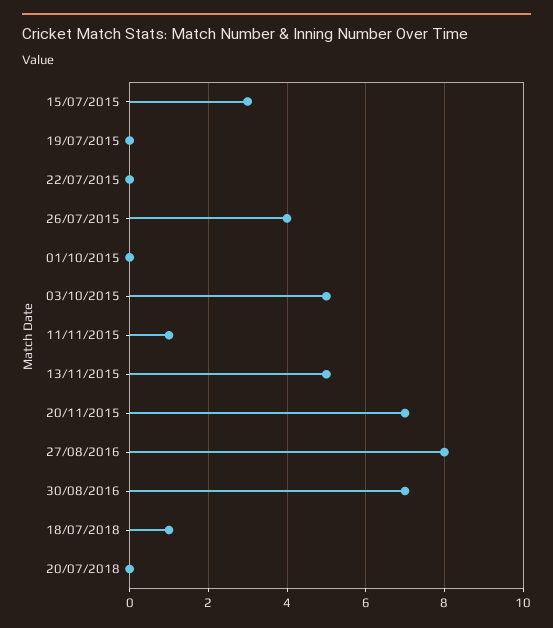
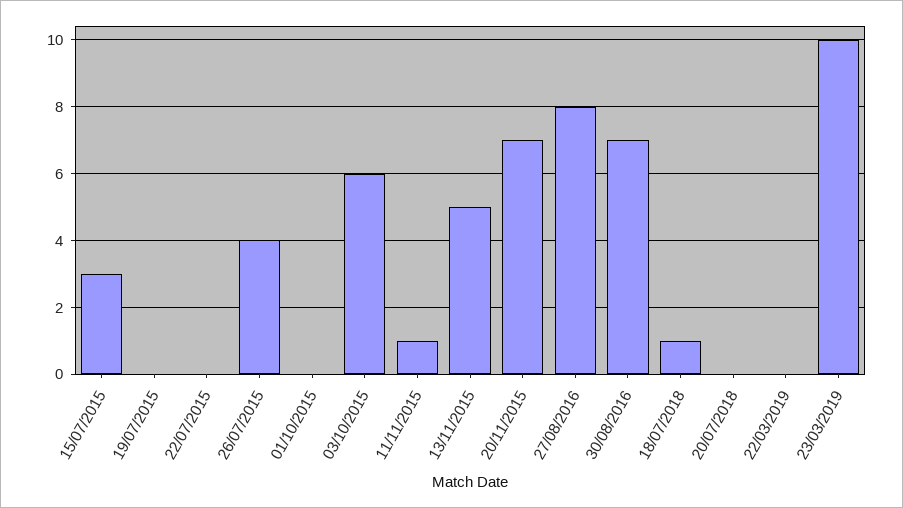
03/10/2015: 5 -> 6
22/03/2019: none -> 0
23/03/2019: none -> 10

